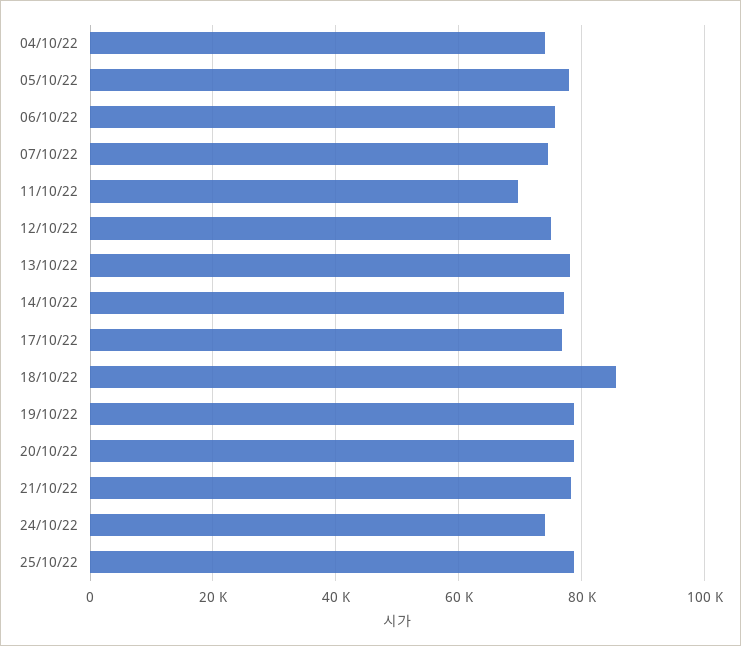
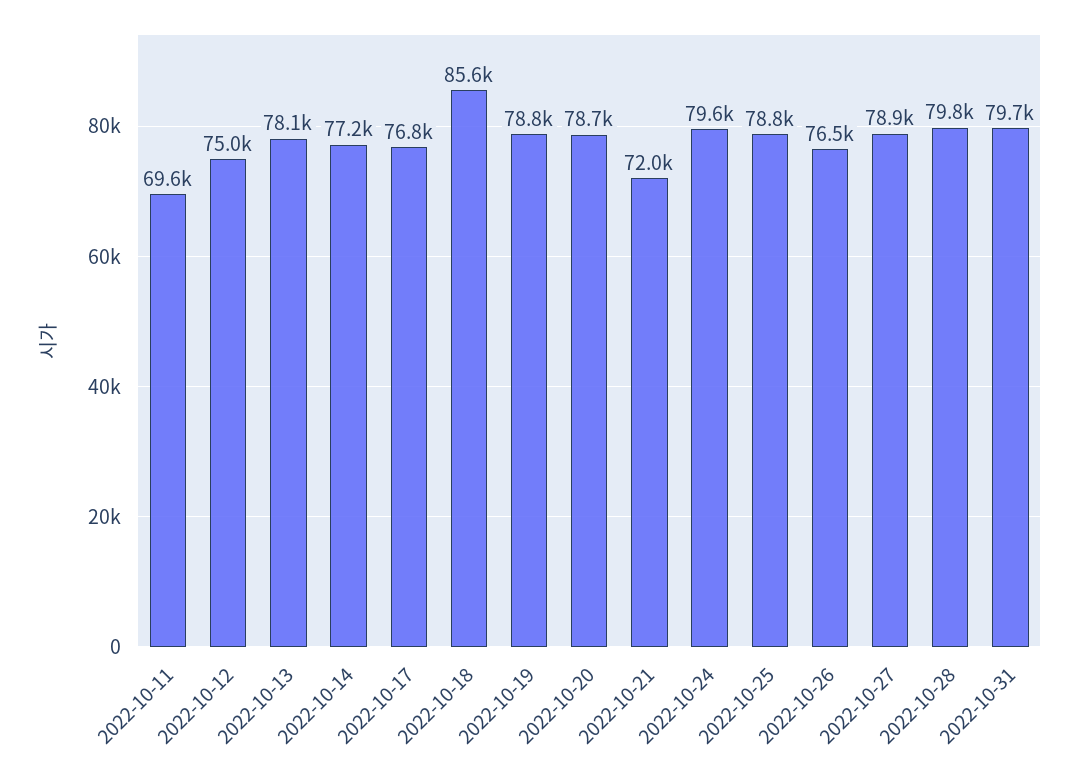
04/10/22: 74000 -> none
05/10/22: 78000 -> none
06/10/22: 76000 -> none
07/10/22: 74000 -> none
21/10/22: 78000 -> 72000
24/10/22: 74000 -> 79600
2022-10-26: none -> 76500
2022-10-27: none -> 78900
2022-10-28: none -> 79800
2022-10-31: none -> 79700

